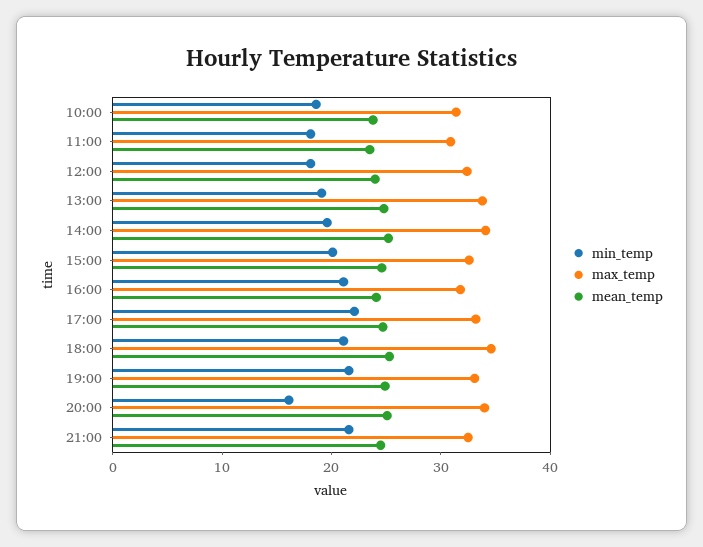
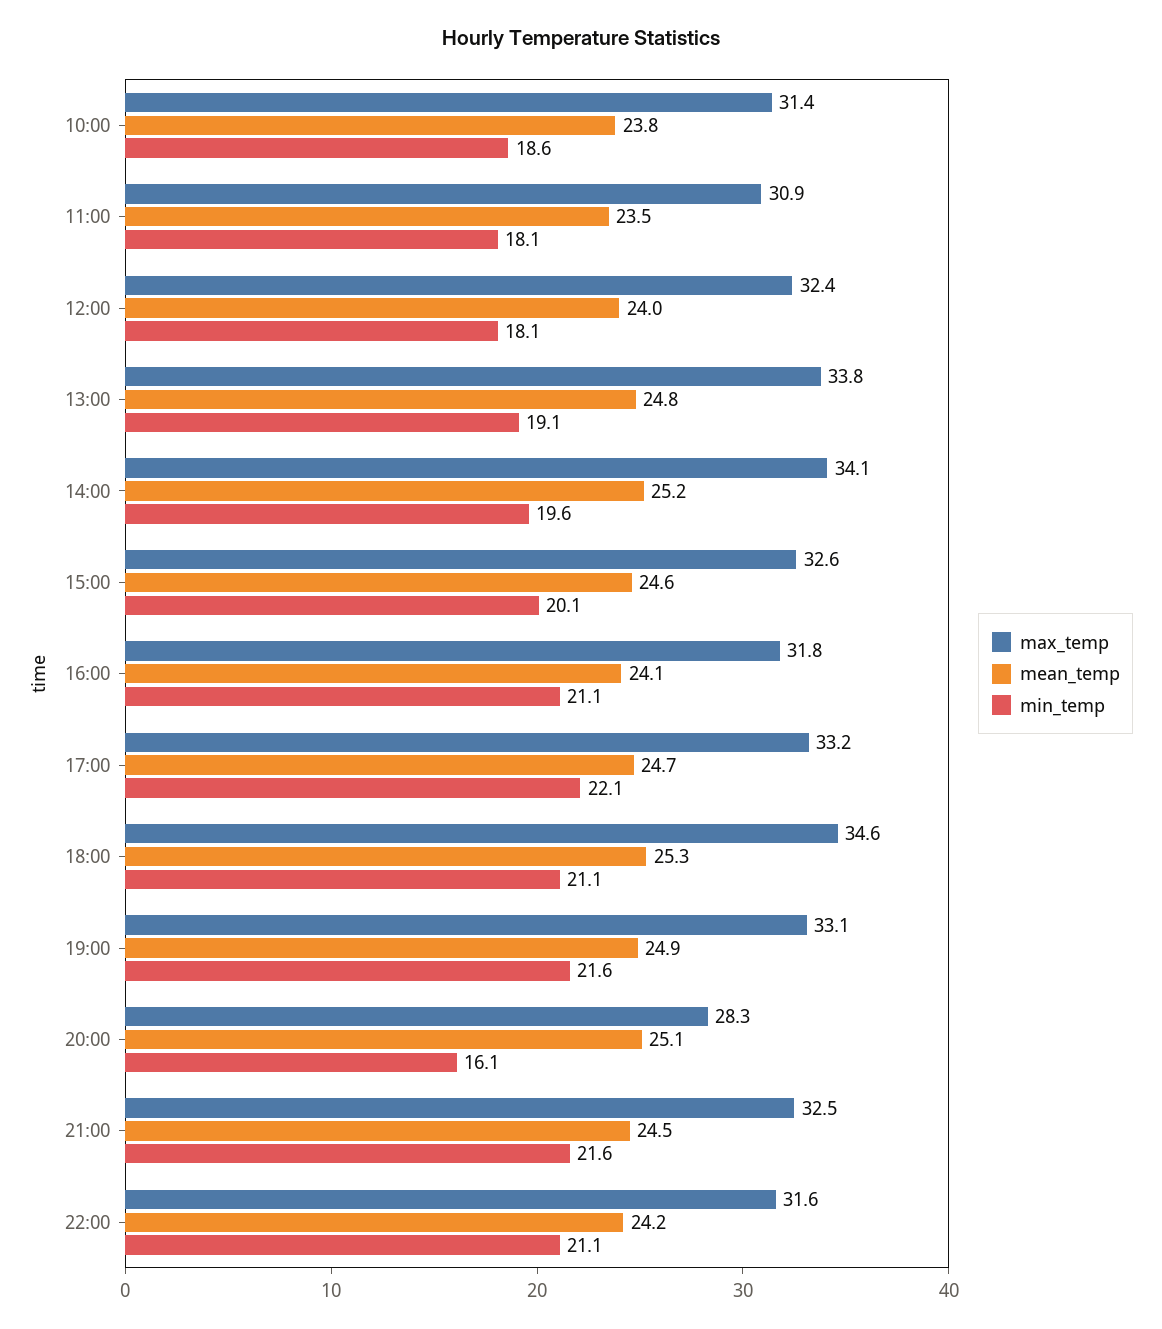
max_temp, 20:00: 34 -> 28.3
max_temp, 22:00: none -> 31.6
mean_temp, 22:00: none -> 24.2
min_temp, 22:00: none -> 21.1

